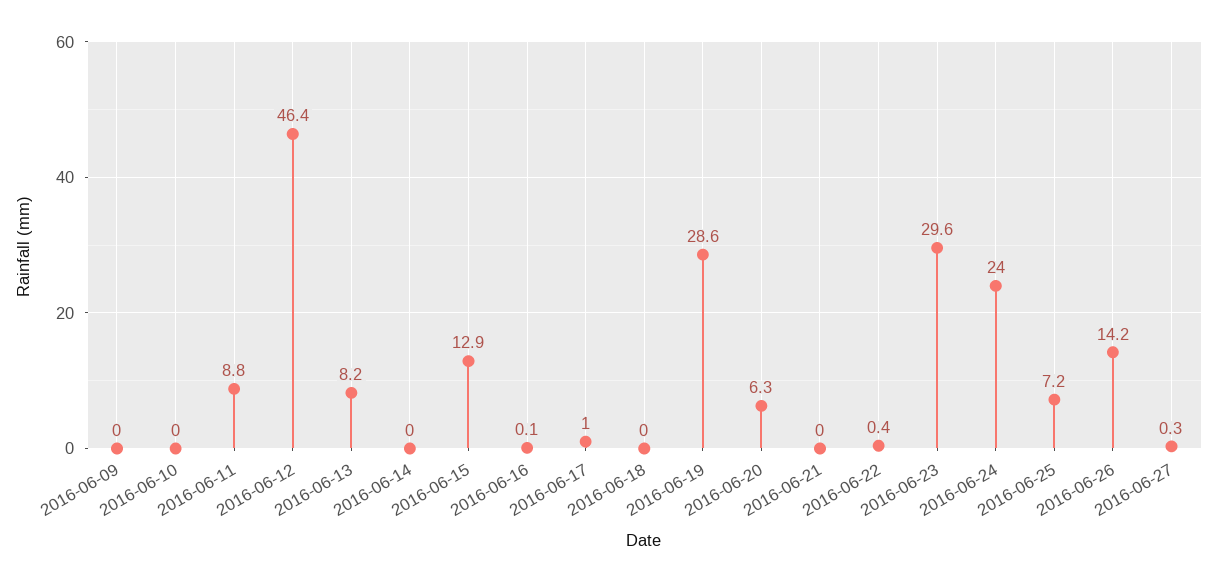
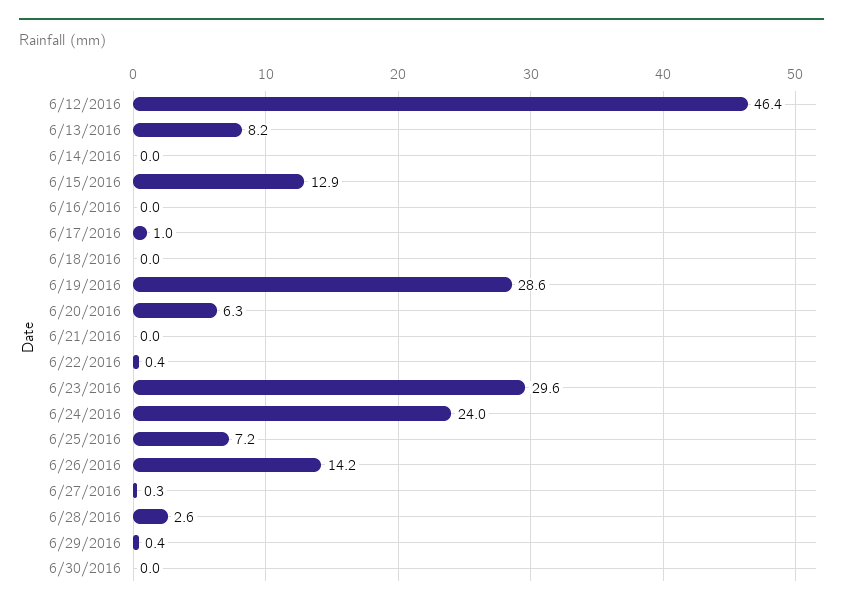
2016-06-09: 0 -> none
2016-06-10: 0 -> none
2016-06-11: 8.8 -> none
2016-06-16: 0.1 -> 0
6/28/2016: none -> 2.6
6/29/2016: none -> 0.4
6/30/2016: none -> 0

